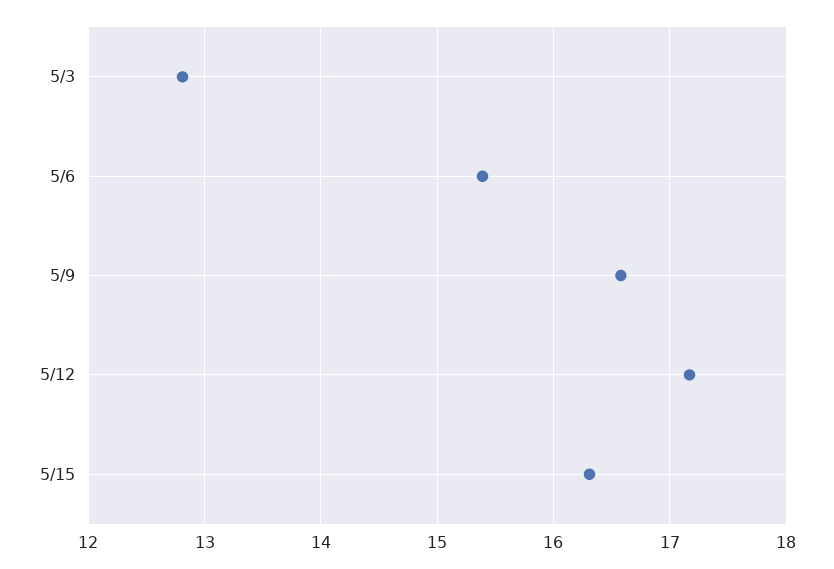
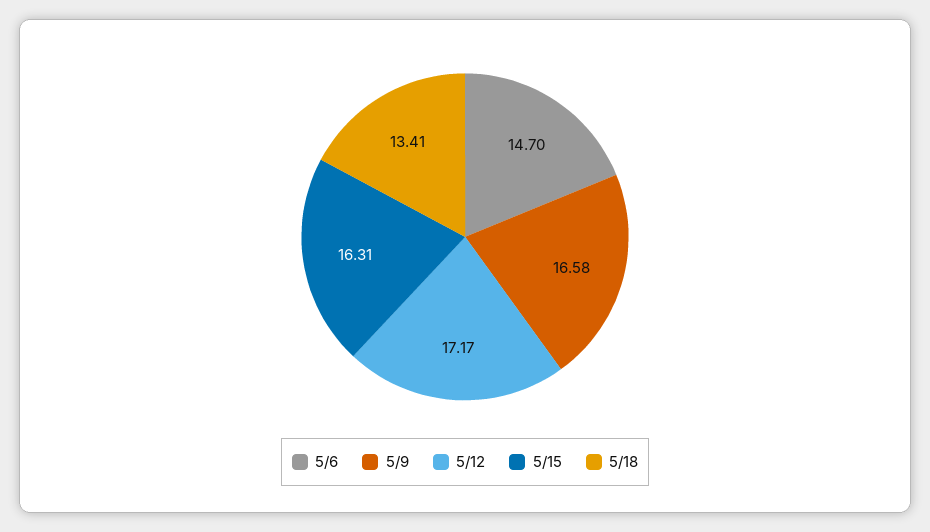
5/3: 12.8 -> none
5/6: 15.4 -> 14.7
5/18: none -> 13.41

